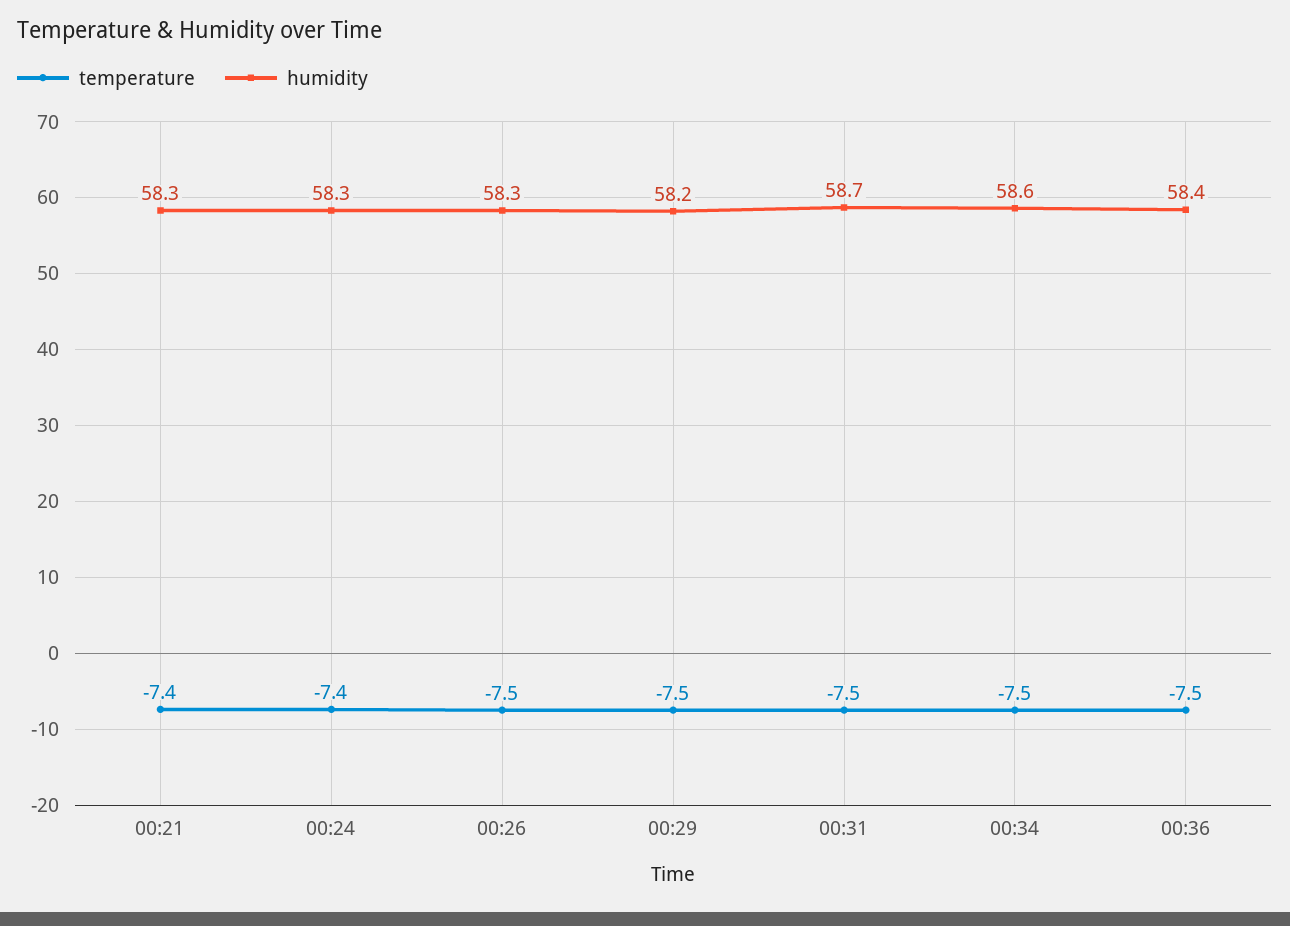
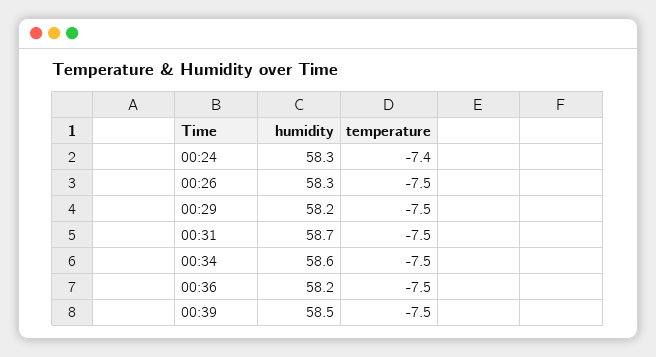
temperature, 00:21: -7.4 -> none
humidity, 00:21: 58.3 -> none
humidity, 00:36: 58.4 -> 58.2
humidity, 00:39: none -> 58.5
temperature, 00:39: none -> -7.5

